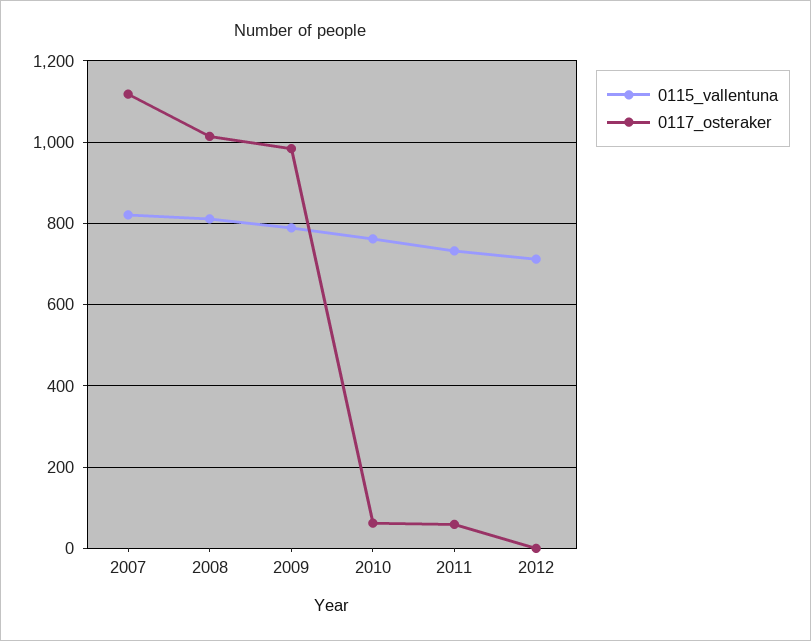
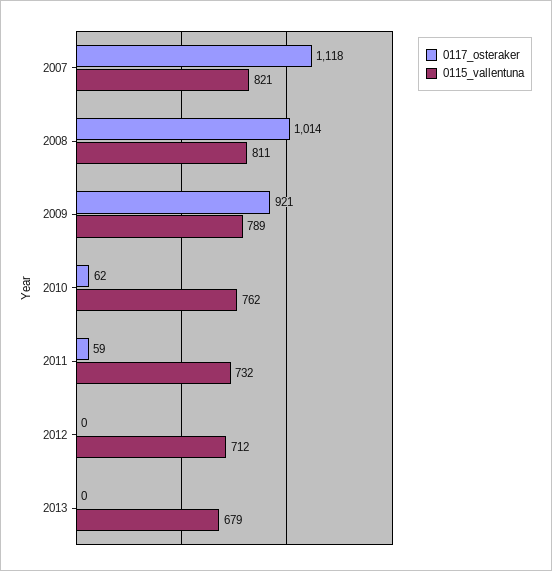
0117_osteraker, 2009: 980 -> 921
0117_osteraker, 2013: none -> 0
0115_vallentuna, 2013: none -> 679

